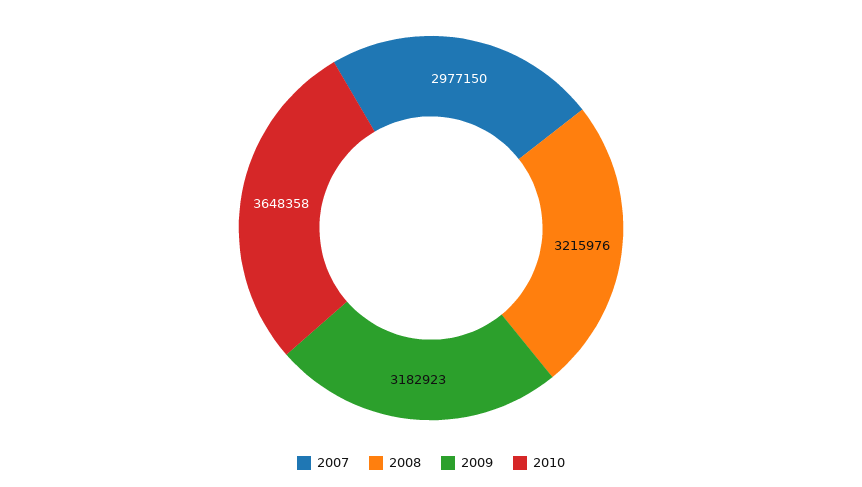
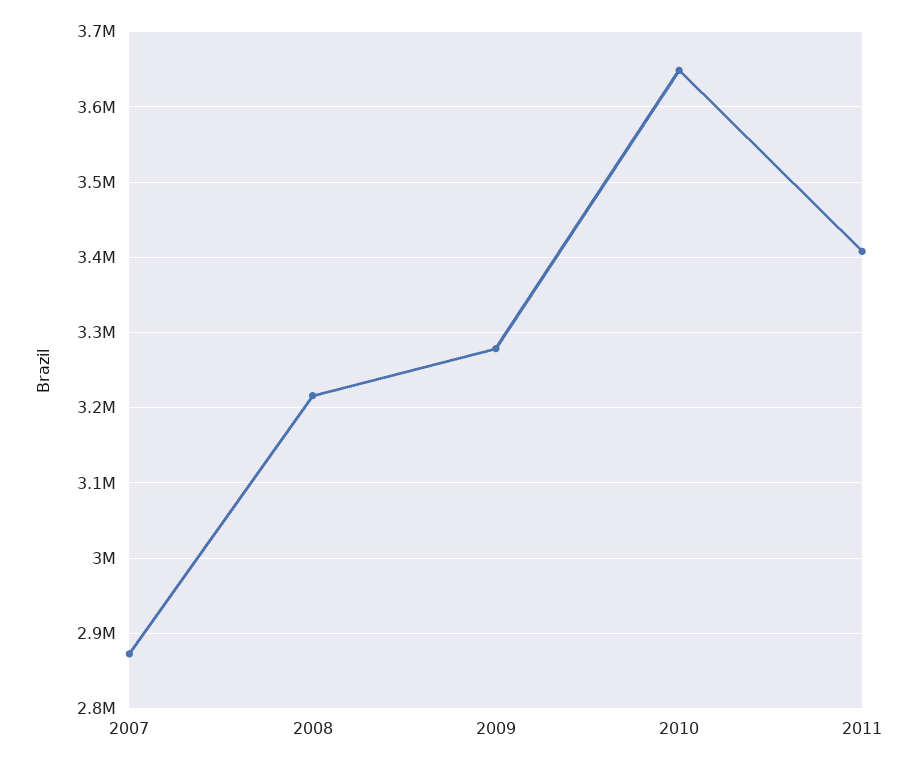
2007: 2977150 -> 2870000
2009: 3182923 -> 3280000
2011: none -> 3410000

